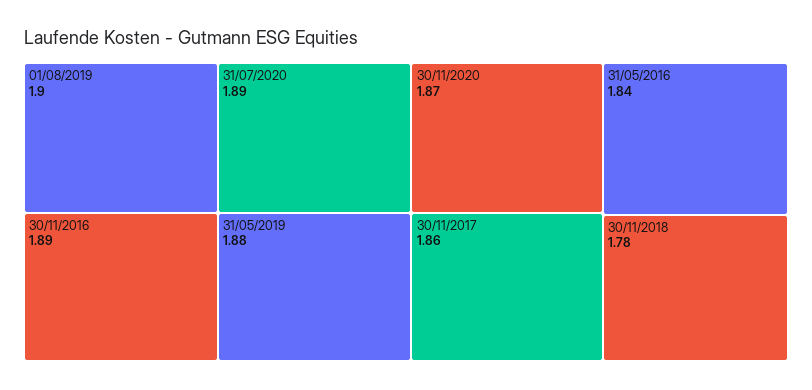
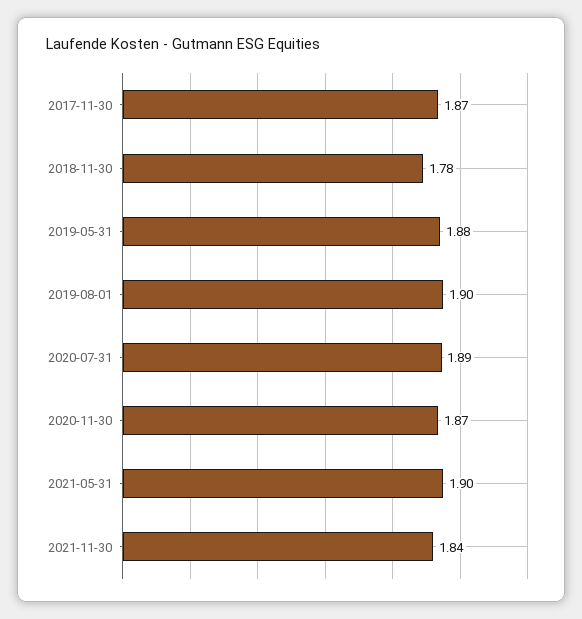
30/11/2016: 1.89 -> none
30/11/2017: 1.86 -> 1.87
31/05/2016: 1.84 -> none
2021-05-31: none -> 1.9
2021-11-30: none -> 1.84

